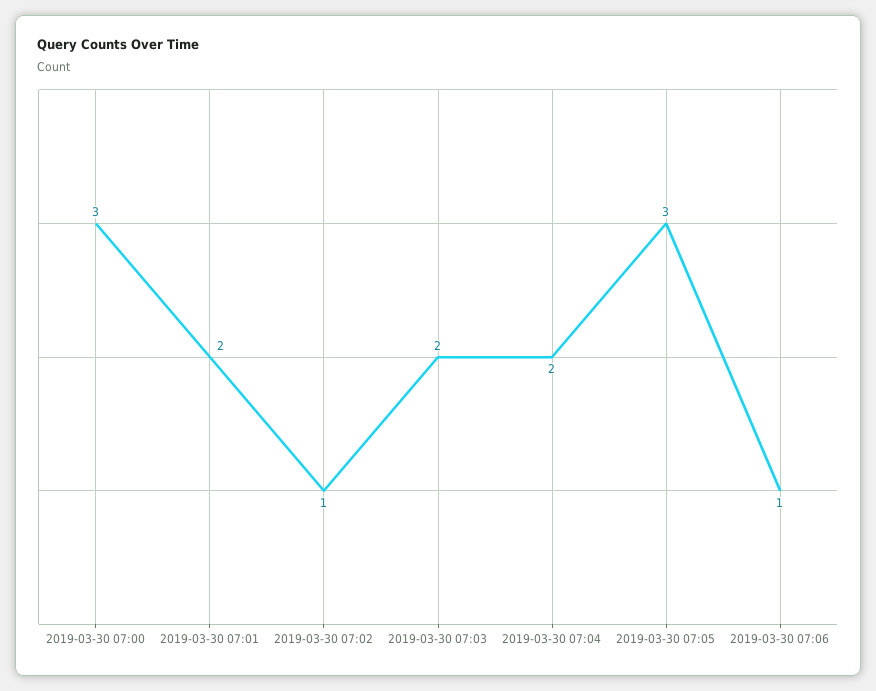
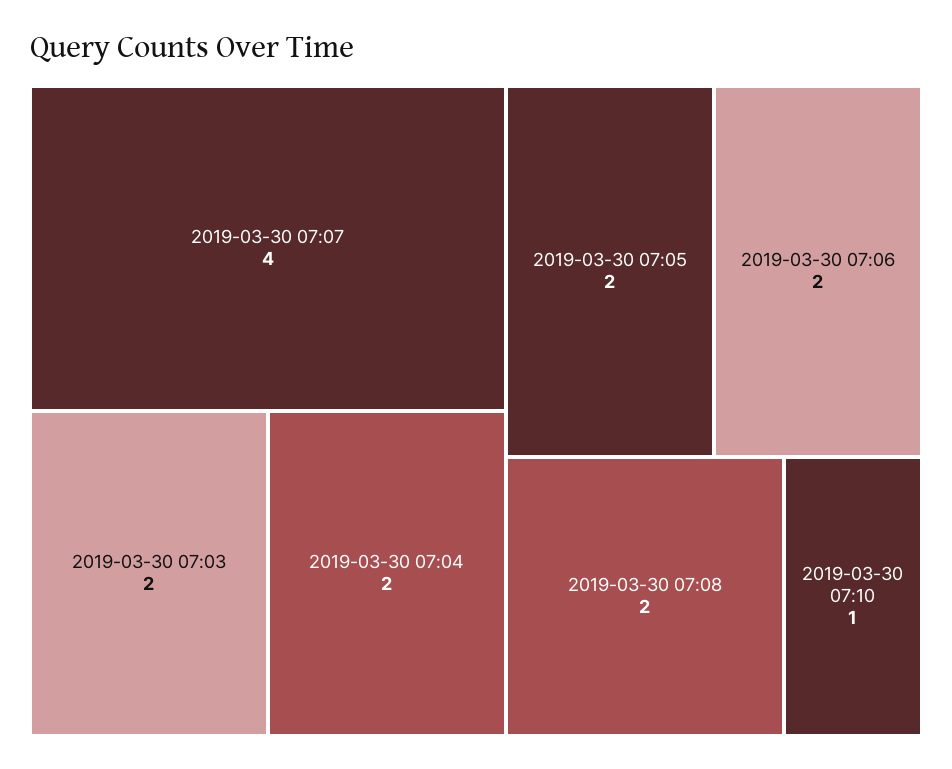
2019-03-30 07:00: 3 -> none
2019-03-30 07:01: 2 -> none
2019-03-30 07:02: 1 -> none
2019-03-30 07:05: 3 -> 2
2019-03-30 07:06: 1 -> 2
2019-03-30 07:07: none -> 4
2019-03-30 07:08: none -> 2
2019-03-30 07:10: none -> 1

